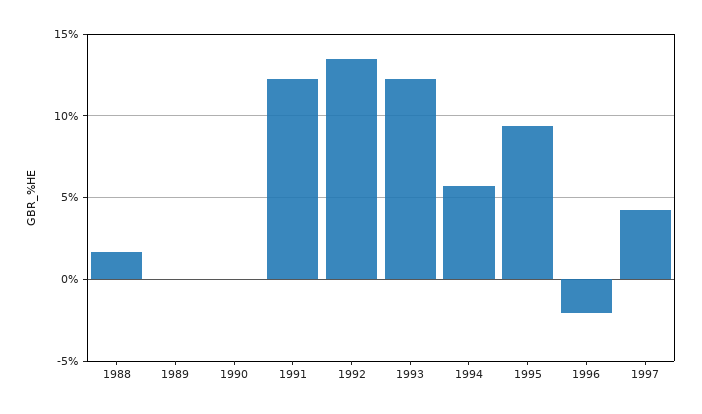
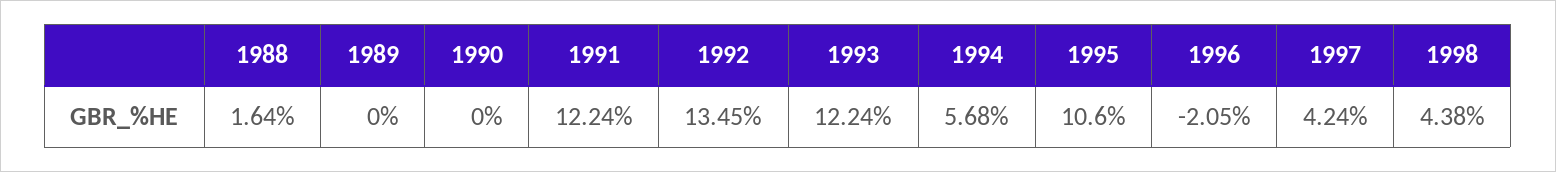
1995: 9.5 -> 10.6
1998: none -> 4.38

